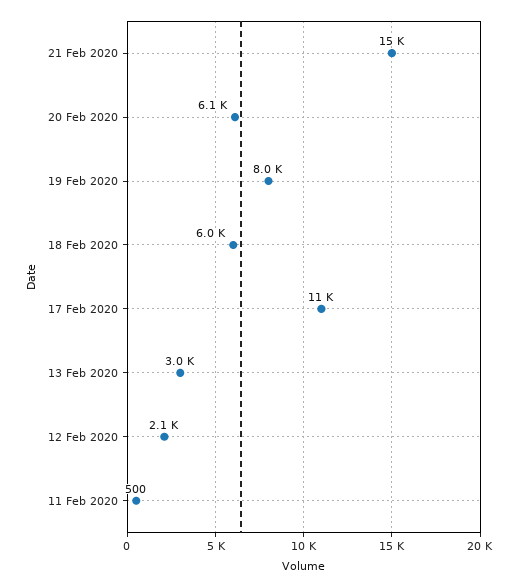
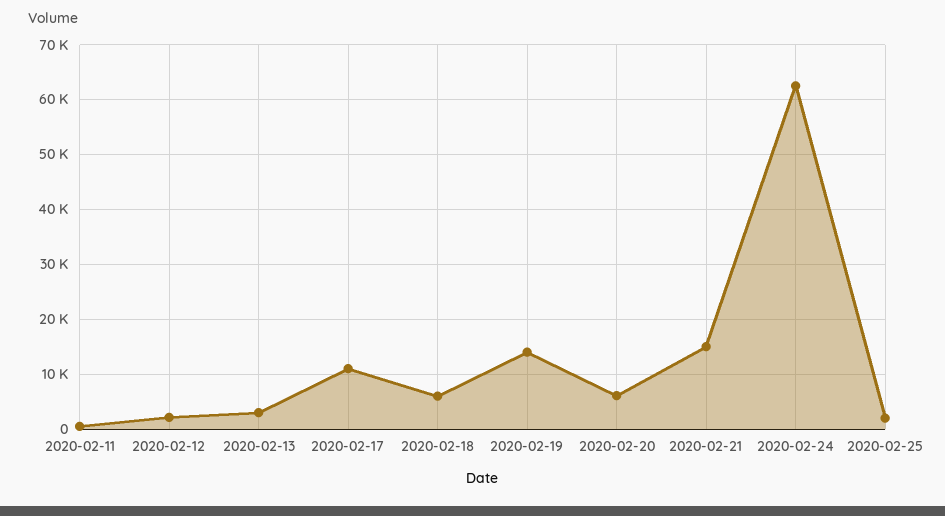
19 Feb 2020: 8000 -> 14000
2020-02-24: none -> 62000
2020-02-25: none -> 2000

